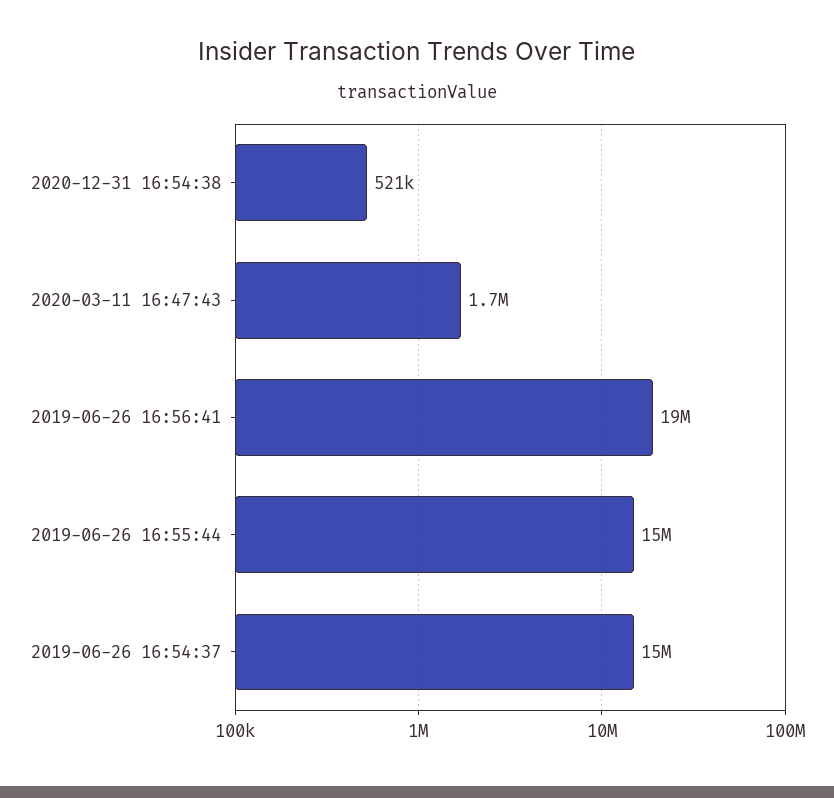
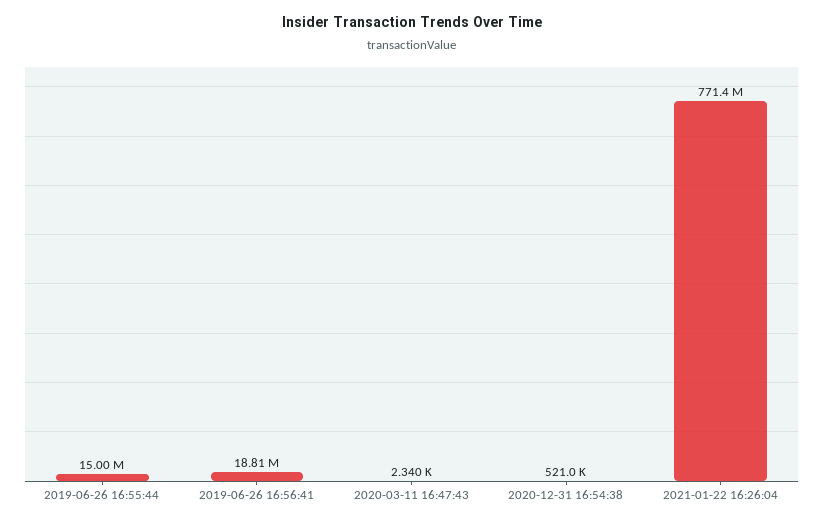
2020-03-11 16:47:43: 1700000 -> 2340
2019-06-26 16:54:37: 15000000 -> none
2021-01-22 16:26:04: none -> 771400000

